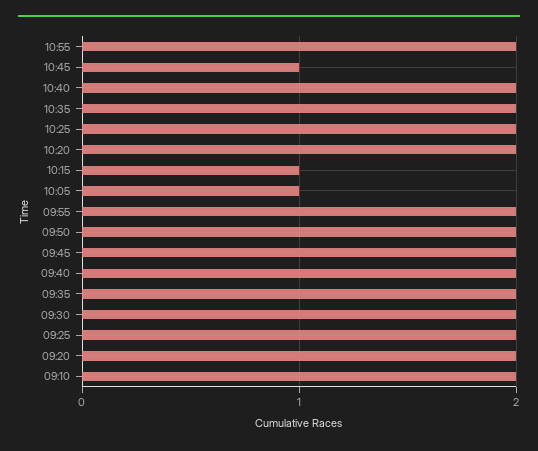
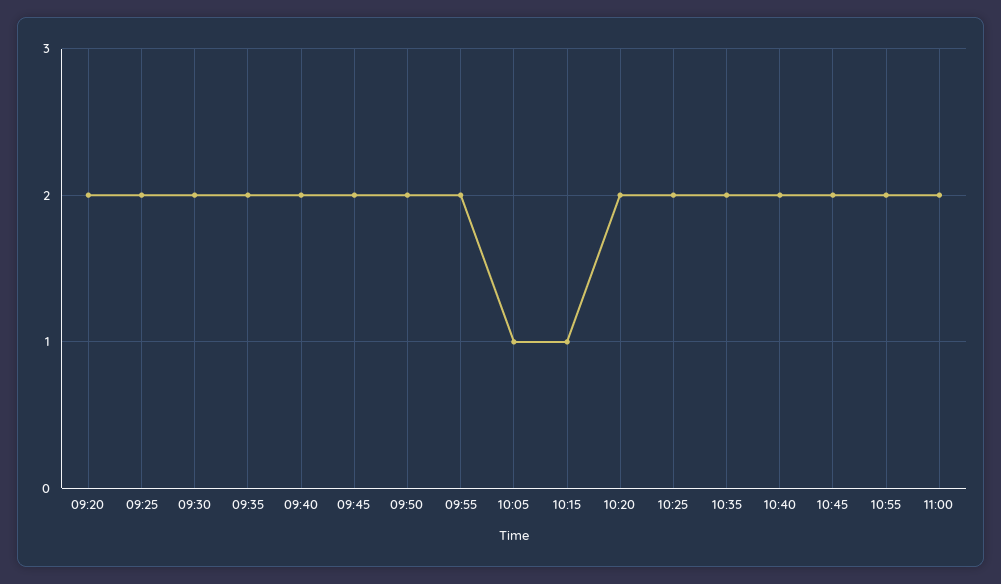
10:45: 1 -> 2
09:10: 2 -> none
11:00: none -> 2

